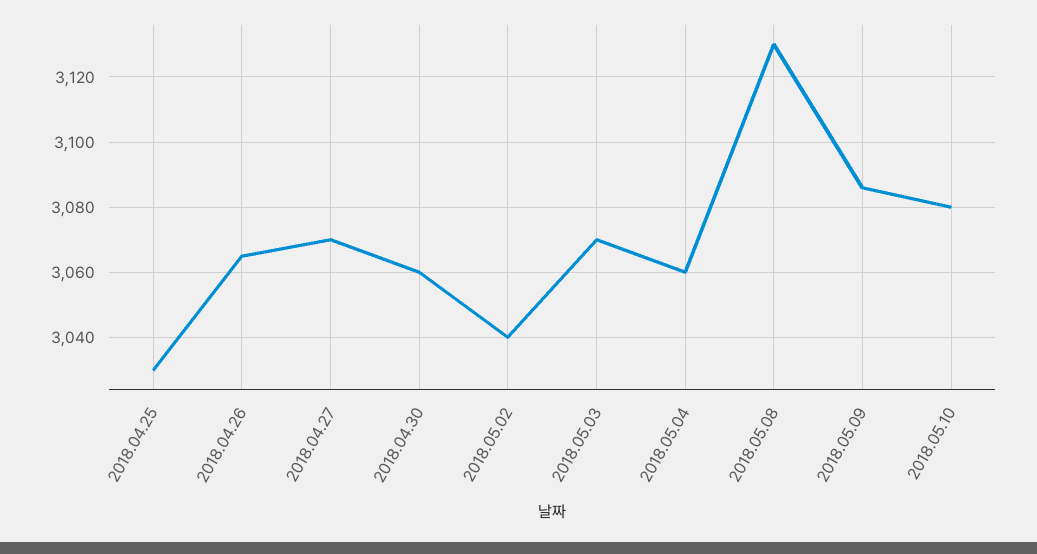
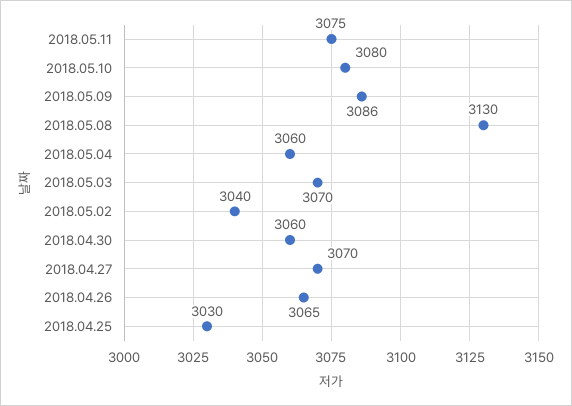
2018.05.11: none -> 3075

